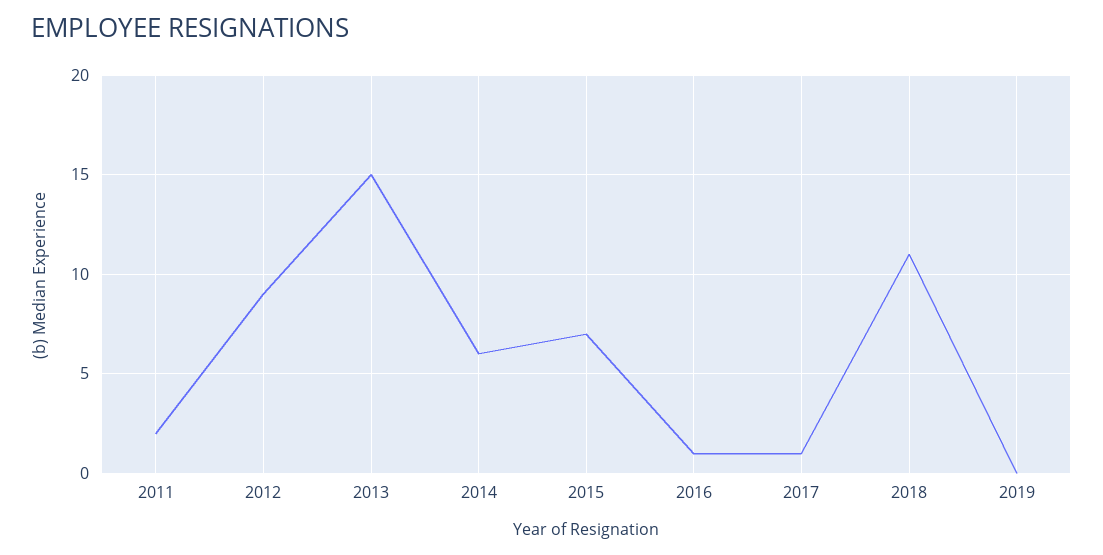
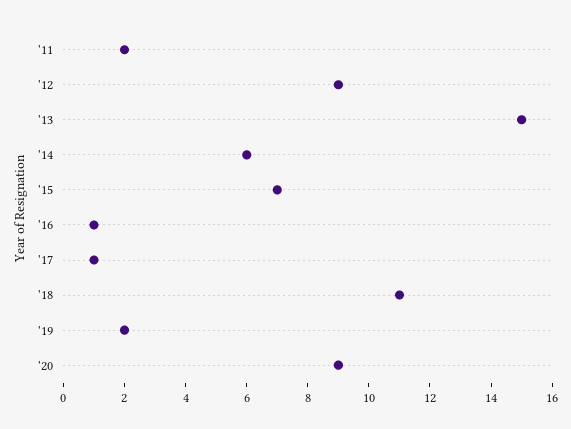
2019: 0 -> 2
'20: none -> 9

